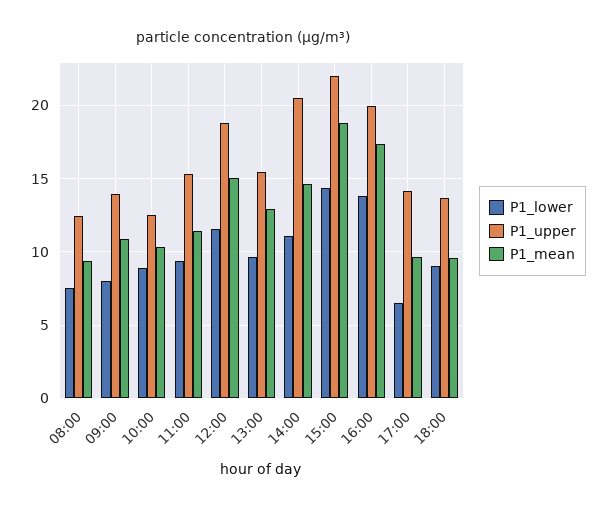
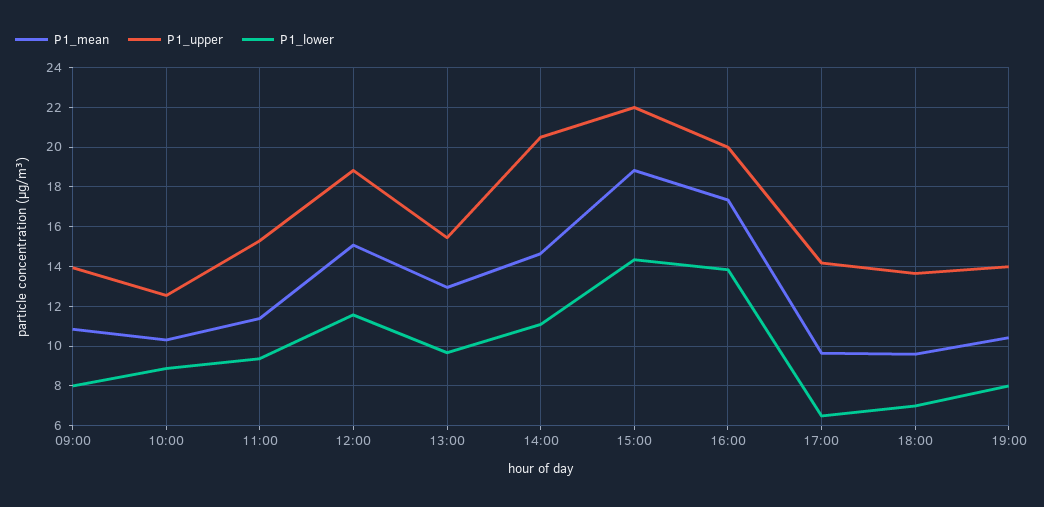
P1_lower, 08:00: 7.5 -> none
P1_upper, 08:00: 12.5 -> none
P1_mean, 08:00: 9.5 -> none
P1_lower, 18:00: 9 -> 7
P1_mean, 19:00: none -> 10.5
P1_upper, 19:00: none -> 14
P1_lower, 19:00: none -> 8

